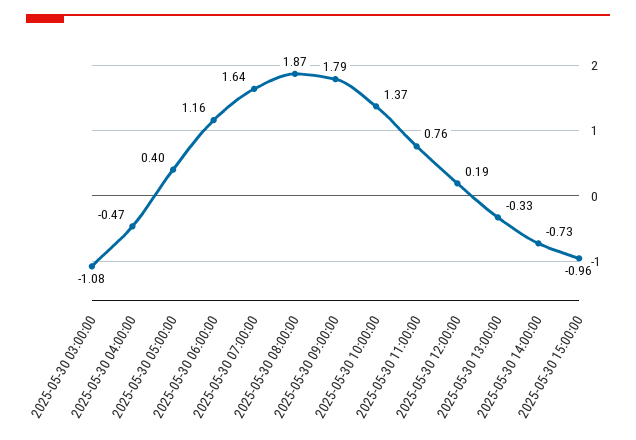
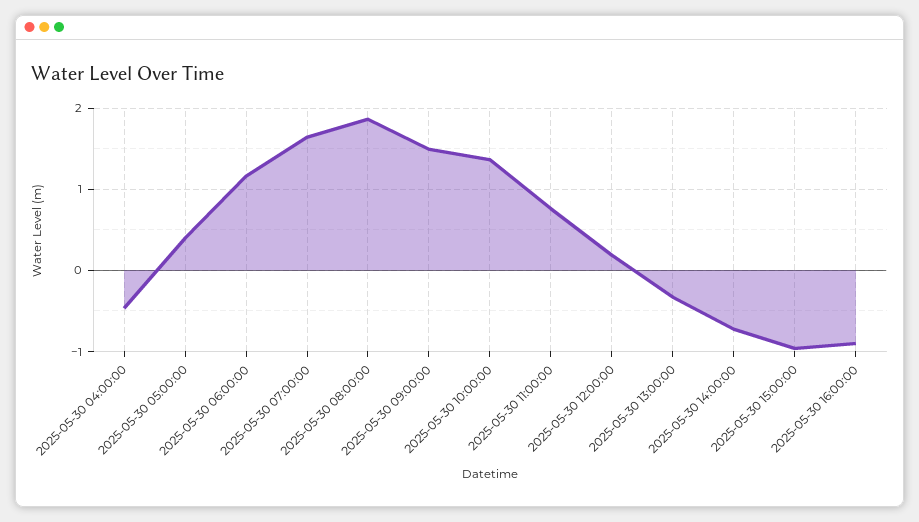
2025-05-30 03:00:00: -1.08 -> none
2025-05-30 09:00:00: 1.79 -> 1.5
2025-05-30 16:00:00: none -> -0.9

